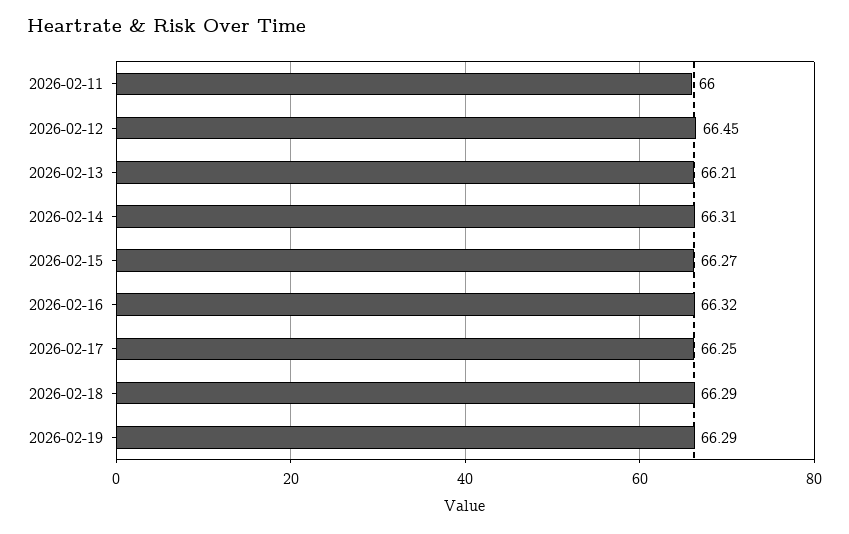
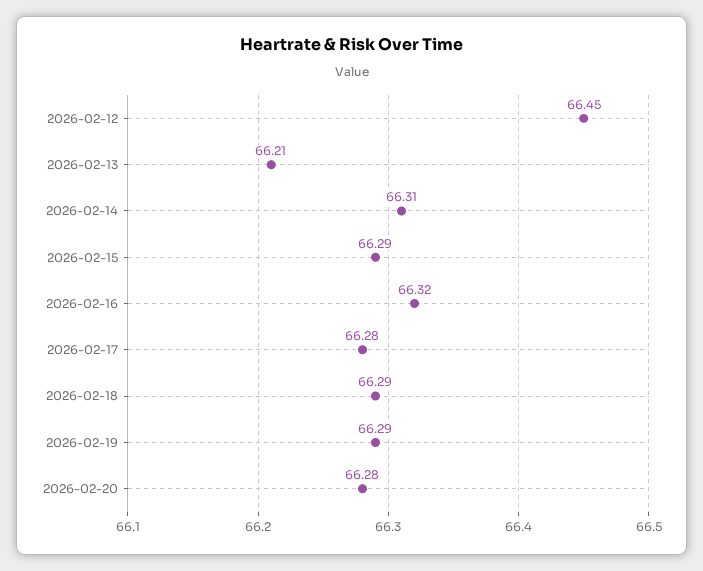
2026-02-11: 66 -> none
2026-02-15: 66.27 -> 66.29
2026-02-17: 66.25 -> 66.28
2026-02-20: none -> 66.28

